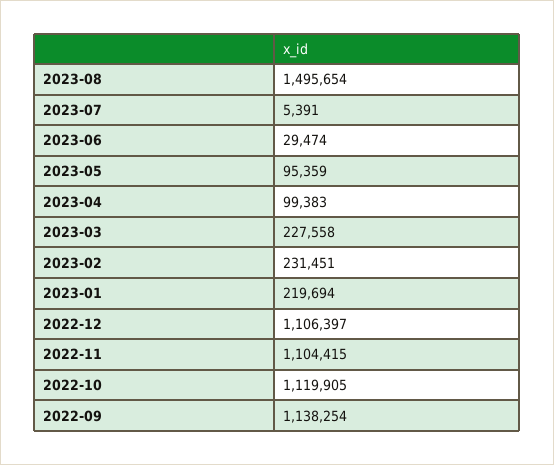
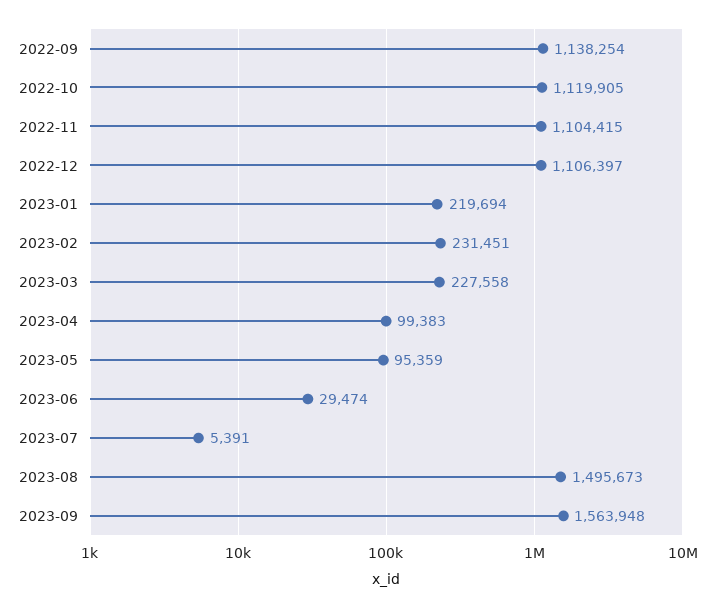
2023-08: 1495654 -> 1495673
2023-09: none -> 1563948

